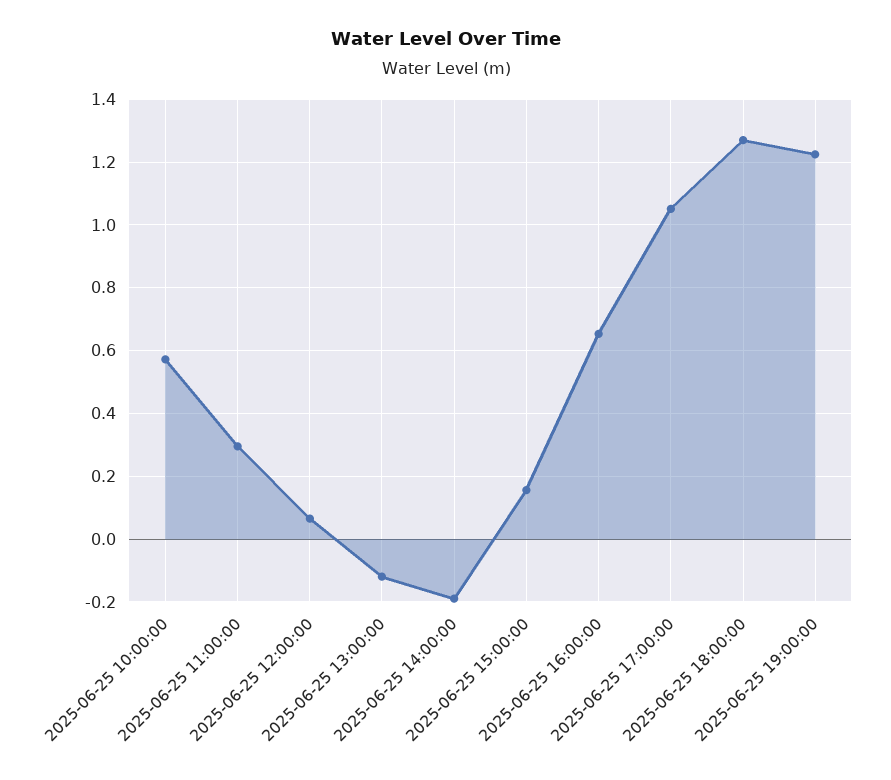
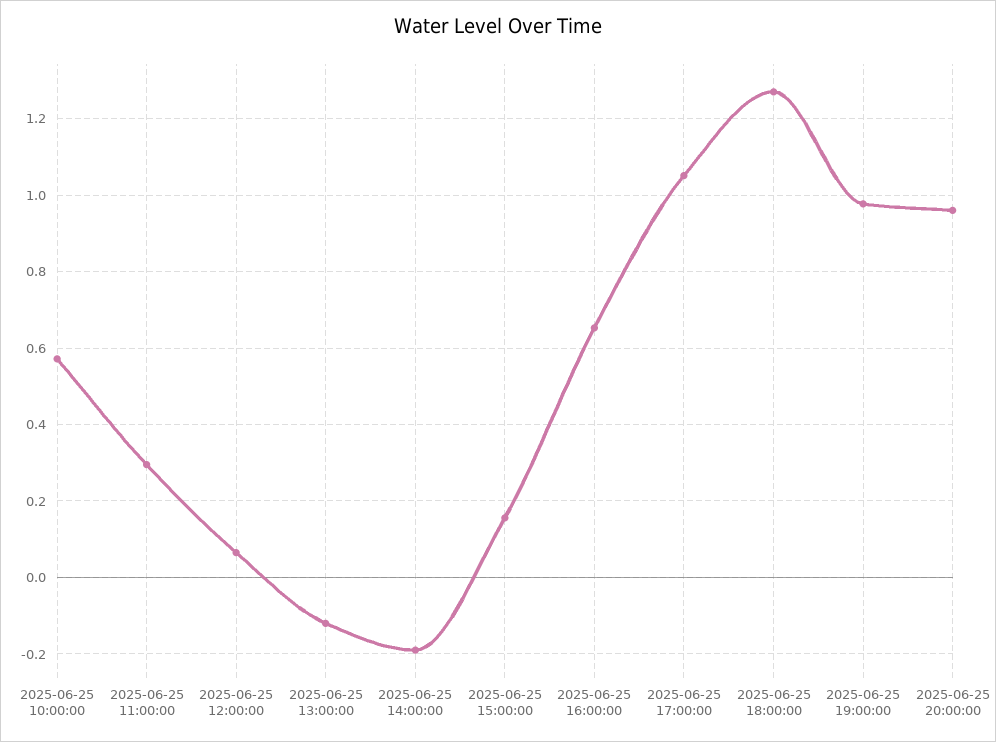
2025-06-25 19:00:00: 1.22 -> 0.98
2025-06-25 20:00:00: none -> 0.96

